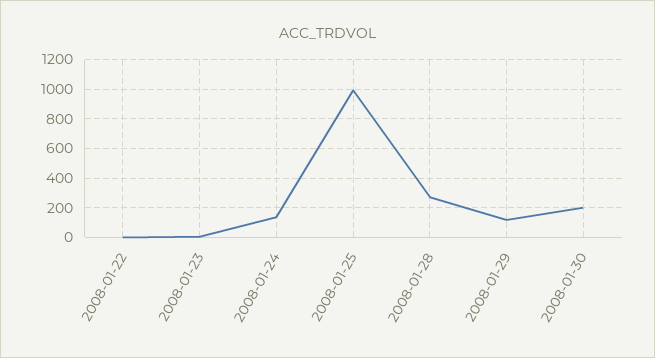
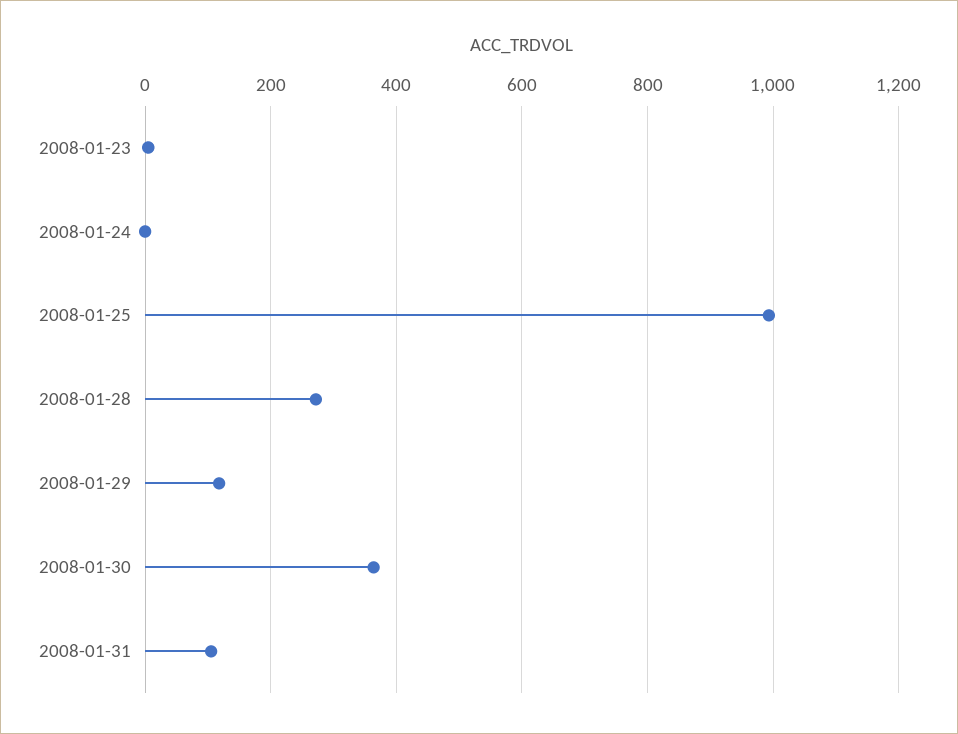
2008-01-22: 0 -> none
2008-01-24: 150 -> 0
2008-01-30: 200 -> 360
2008-01-31: none -> 100

